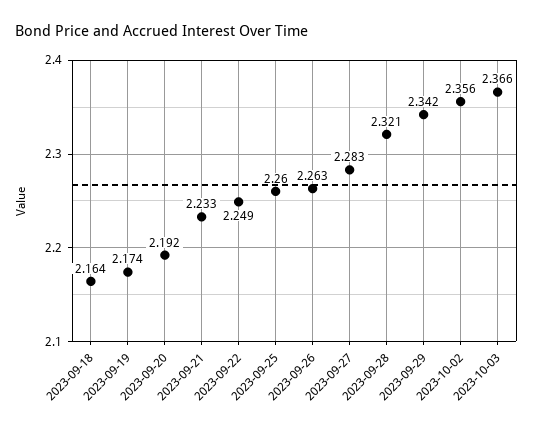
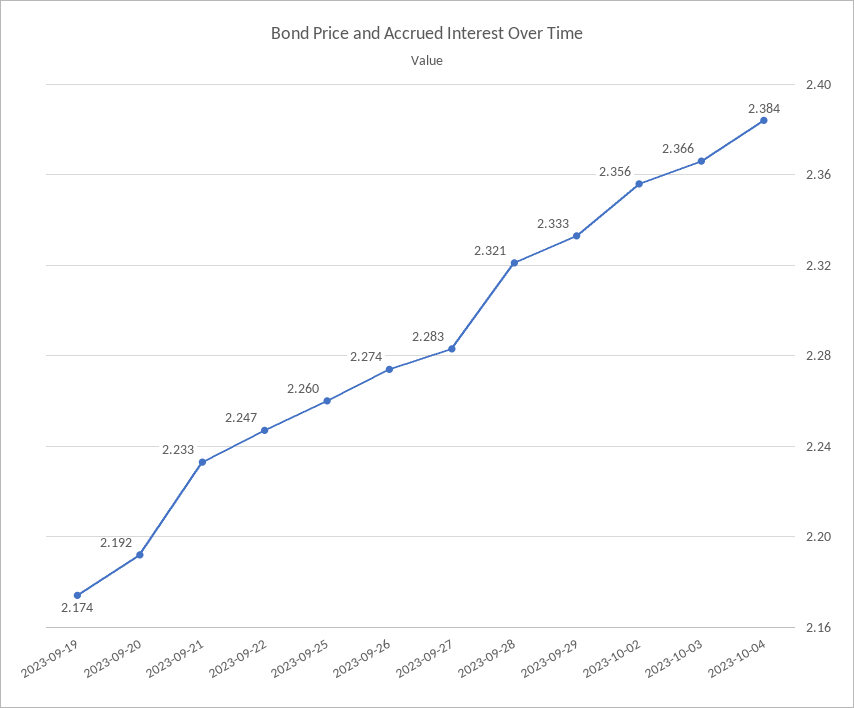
2023-09-18: 2.164 -> none
2023-09-22: 2.249 -> 2.247
2023-09-26: 2.263 -> 2.274
2023-09-29: 2.342 -> 2.333
2023-10-04: none -> 2.384

